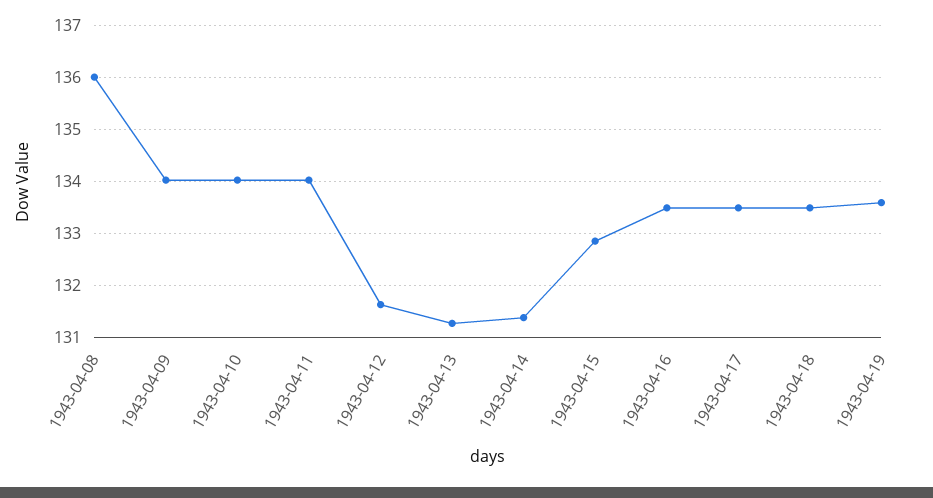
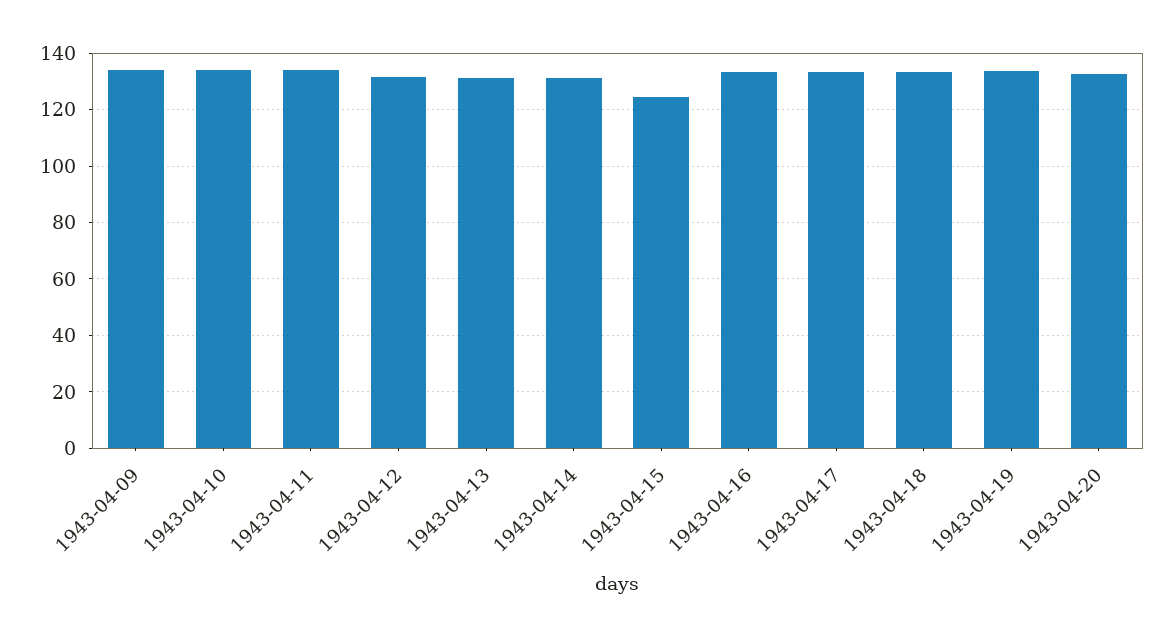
1943-04-08: 136 -> none
1943-04-15: 132.8 -> 125
1943-04-20: none -> 132.5

